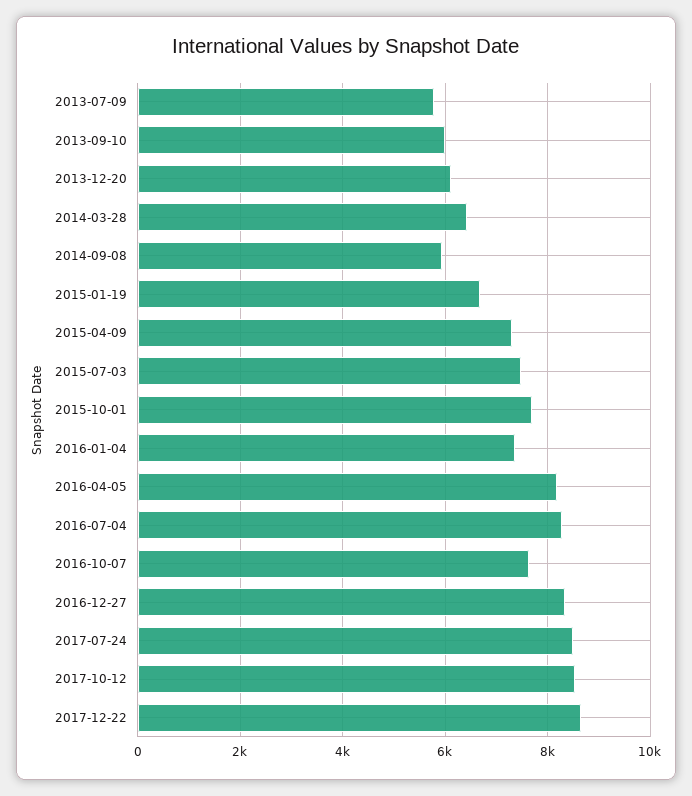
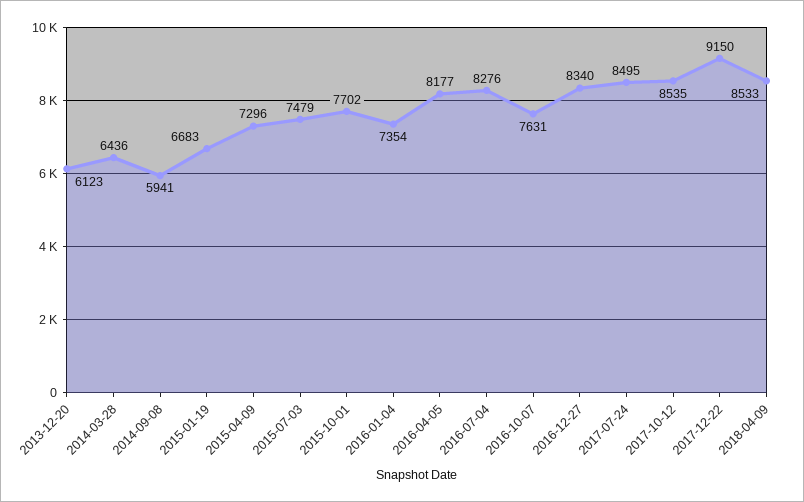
2013-07-09: 5800 -> none
2013-09-10: 6000 -> none
2017-12-22: 8600 -> 9150
2018-04-09: none -> 8533

